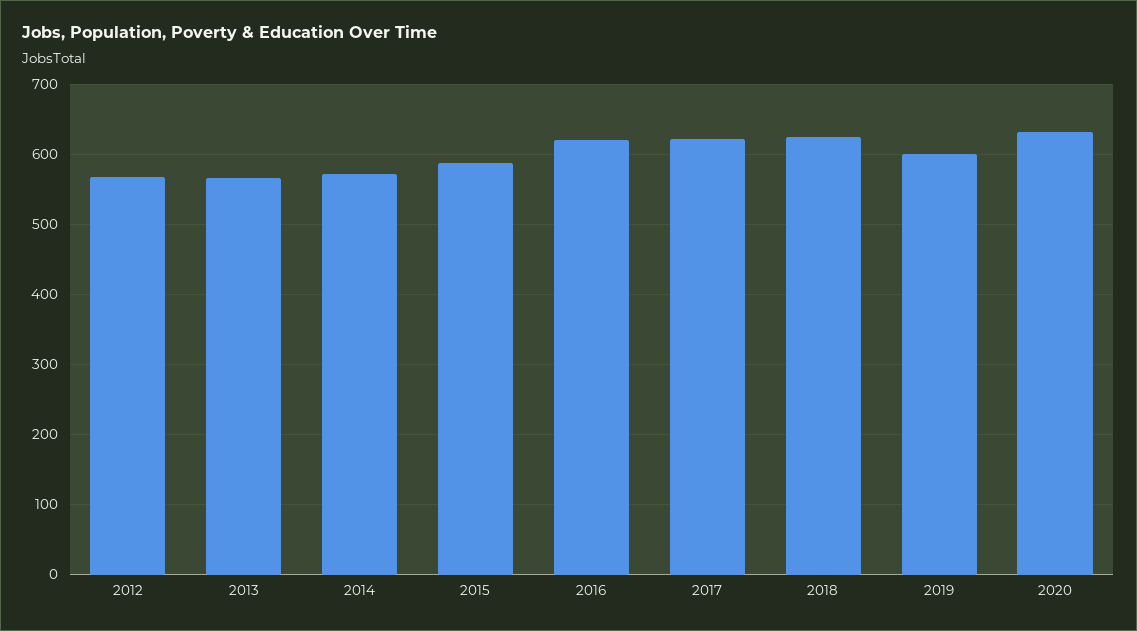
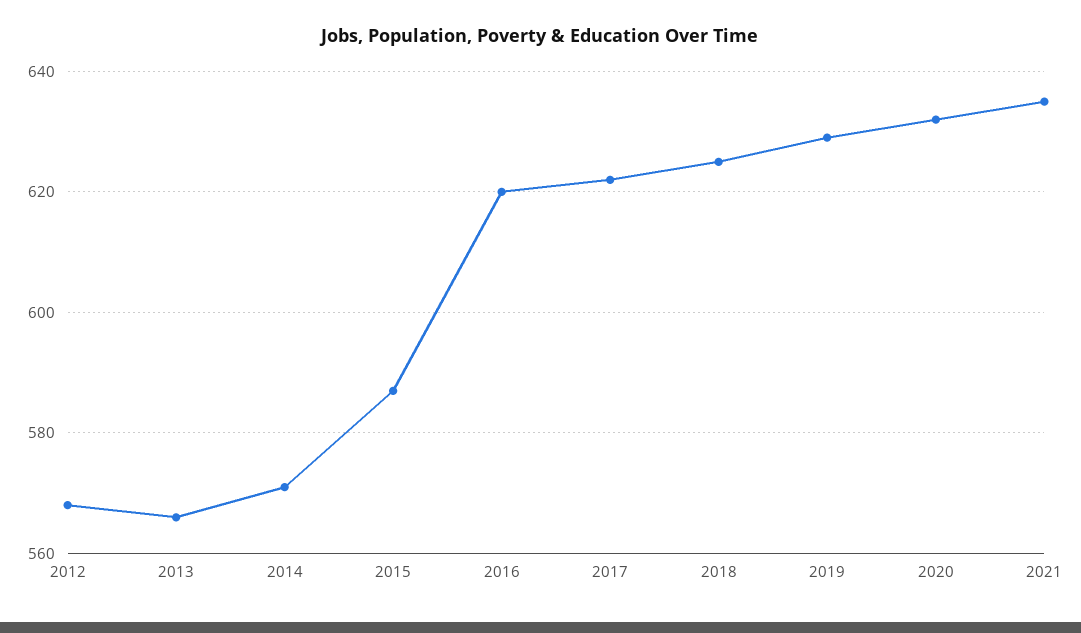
2019: 600 -> 630
2021: none -> 635

